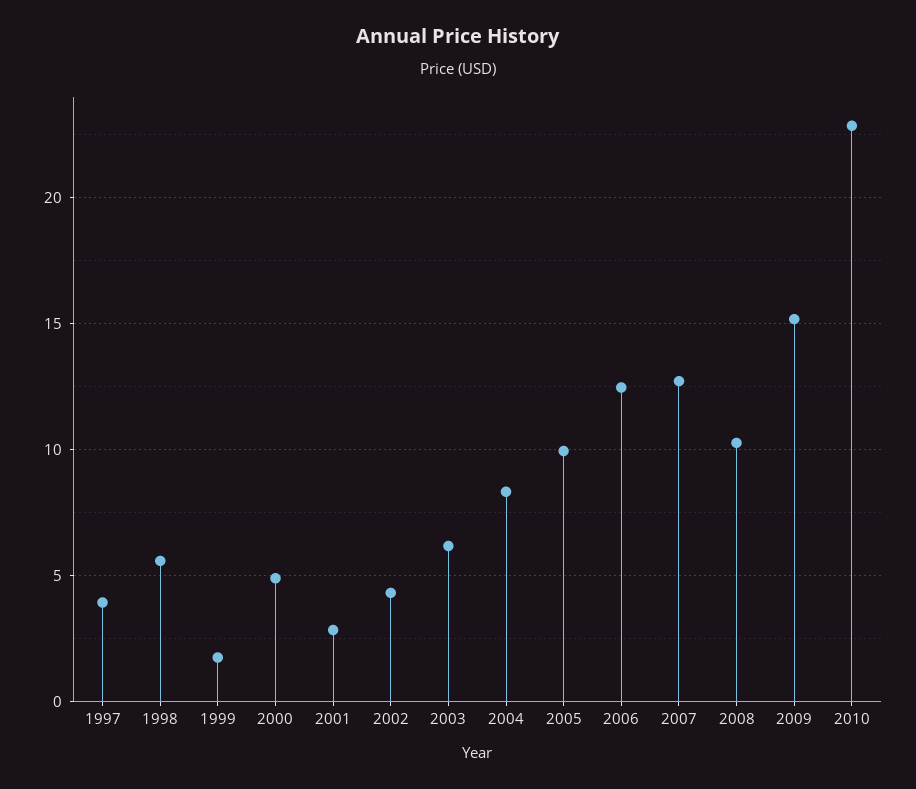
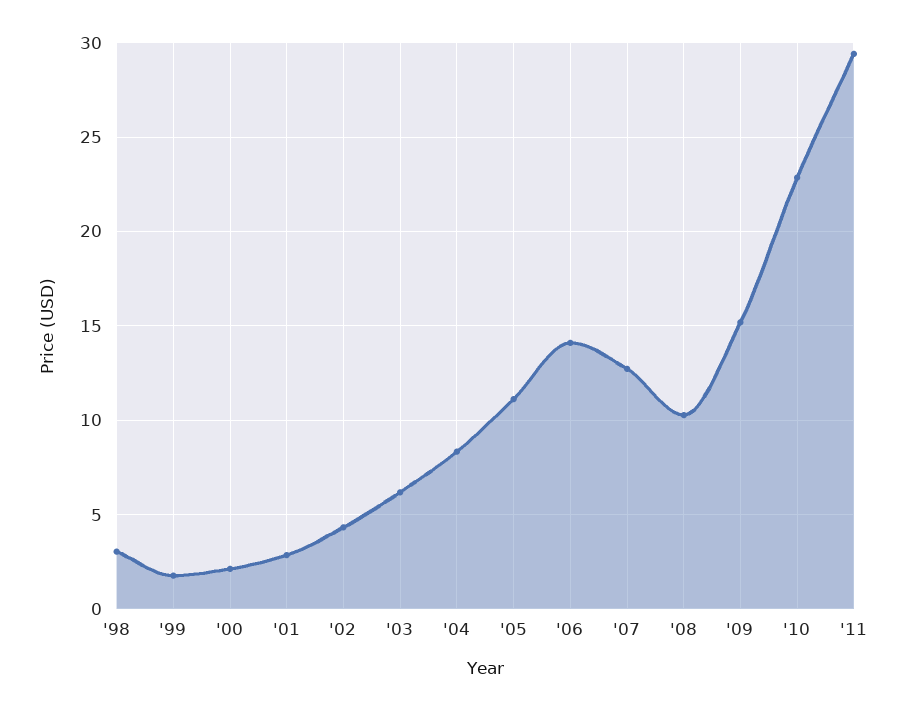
1997: 4 -> none
1998: 5.5 -> 3
2000: 5 -> 2
2005: 10 -> 11
2006: 12.5 -> 14
'11: none -> 29.5

